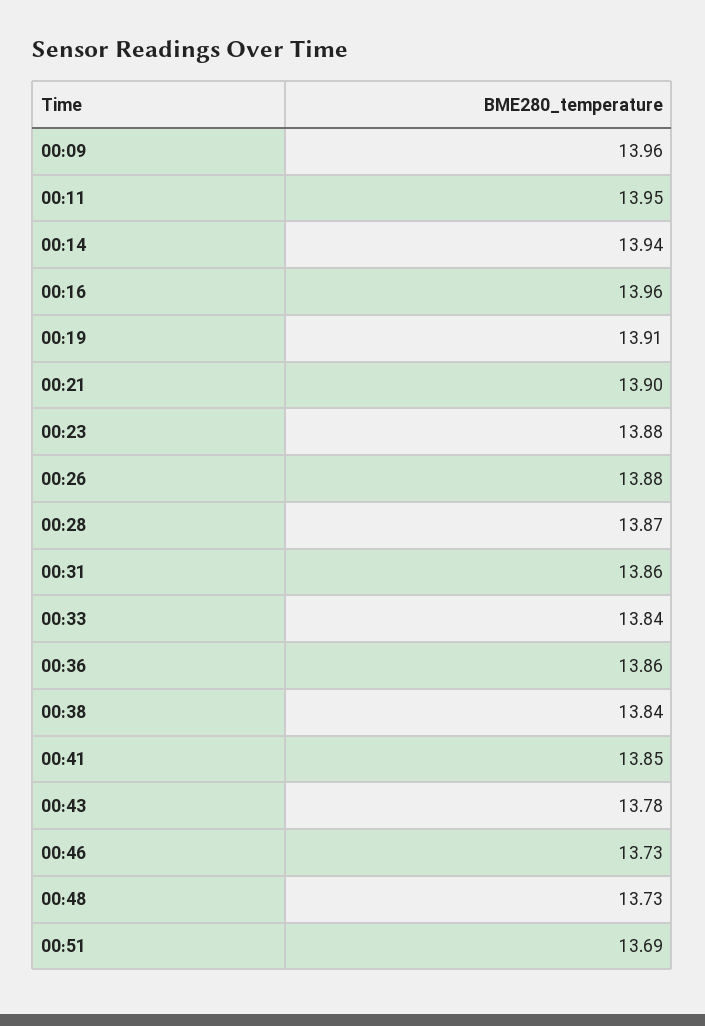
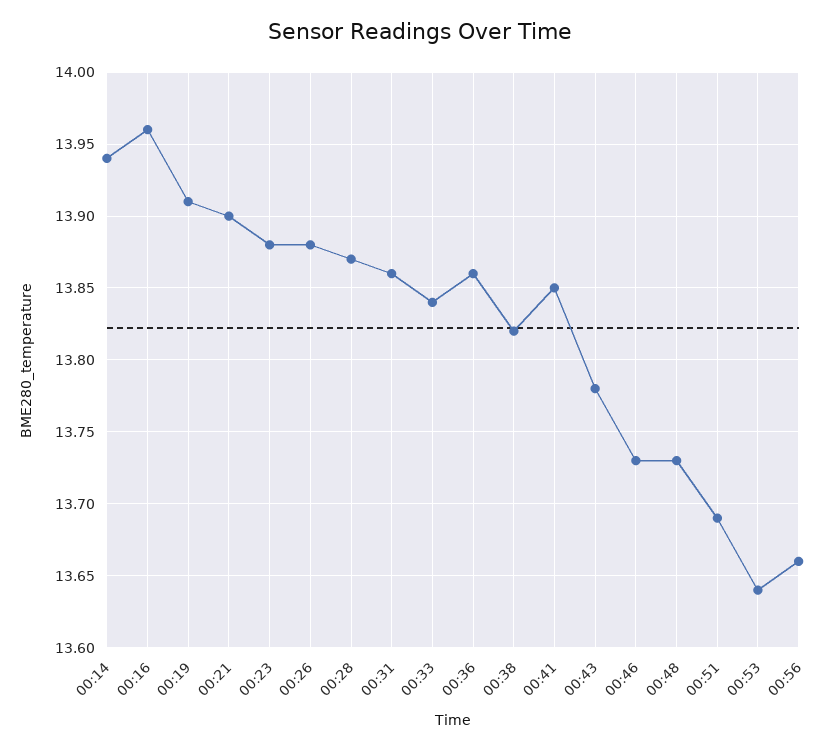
00:09: 13.96 -> none
00:11: 13.95 -> none
00:38: 13.84 -> 13.82
00:53: none -> 13.64
00:56: none -> 13.66

